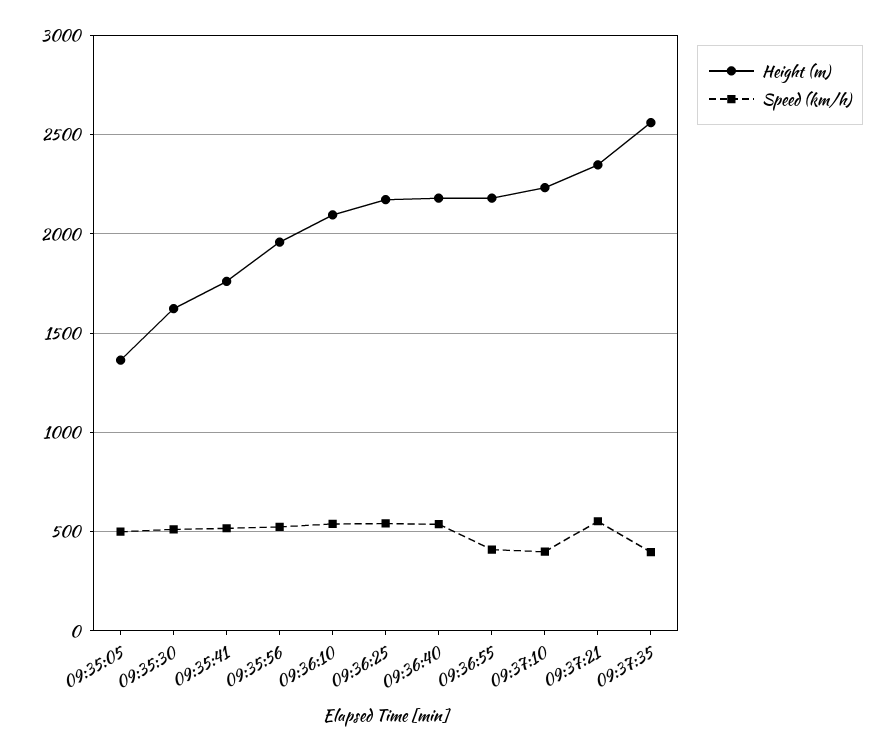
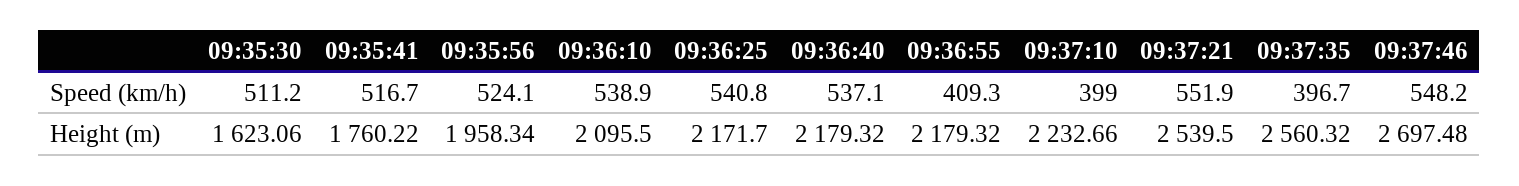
Height (m), 09:35:05: 1350 -> none
Speed (km/h), 09:35:05: 500 -> none
Height (m), 09:37:21: 2350 -> 2539.5
Speed (km/h), 09:37:46: none -> 548.2
Height (m), 09:37:46: none -> 2697.48

